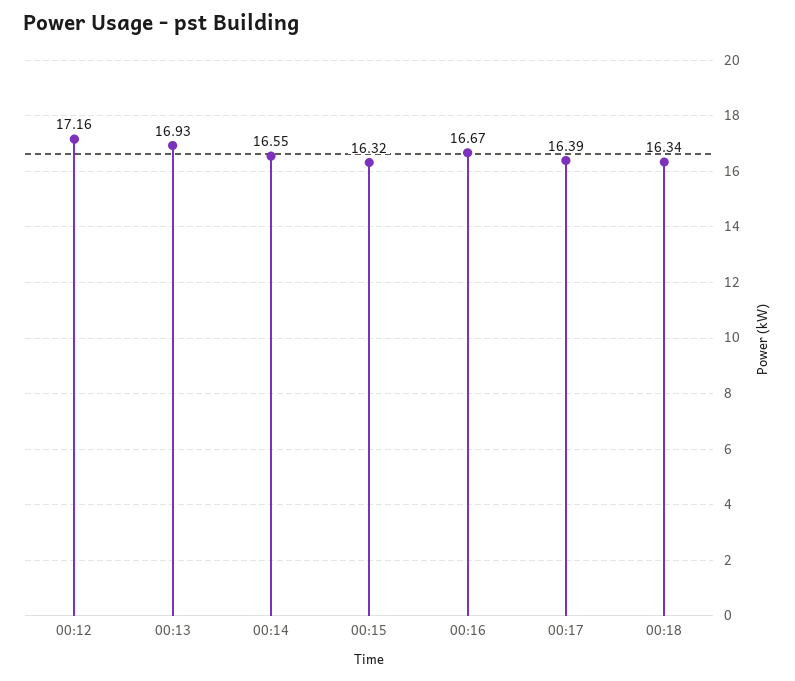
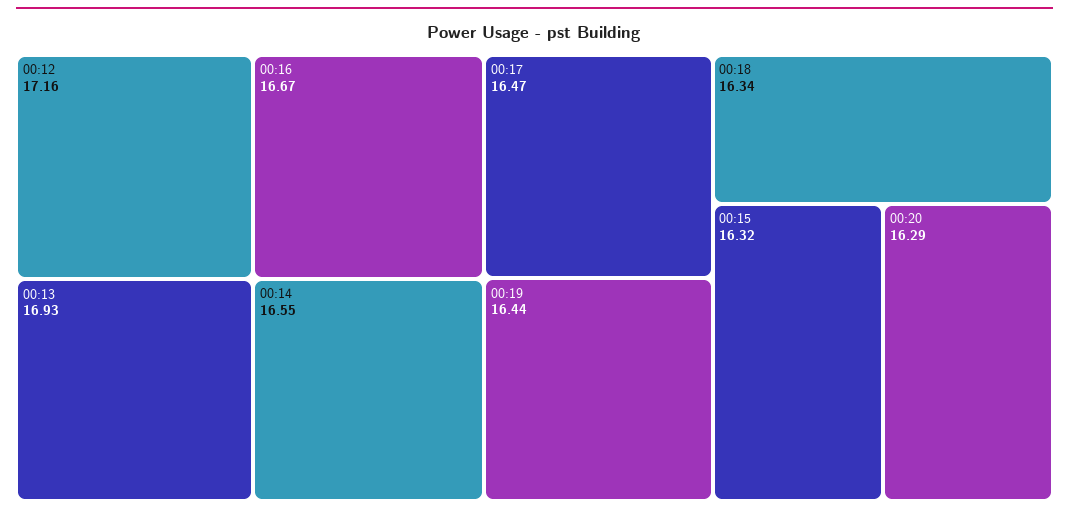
00:17: 16.39 -> 16.47
00:19: none -> 16.44
00:20: none -> 16.29

